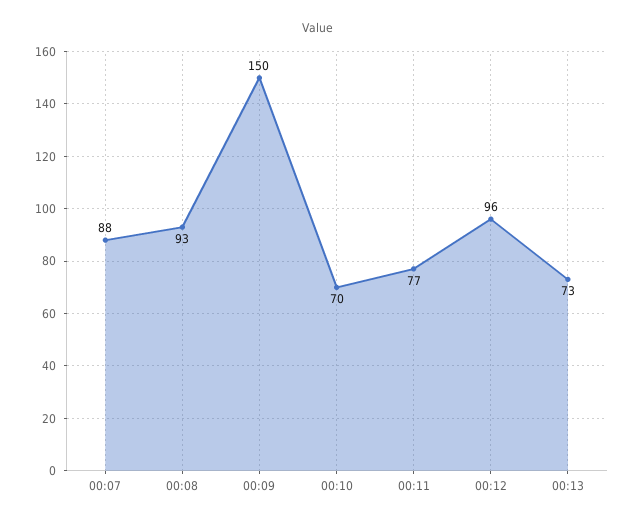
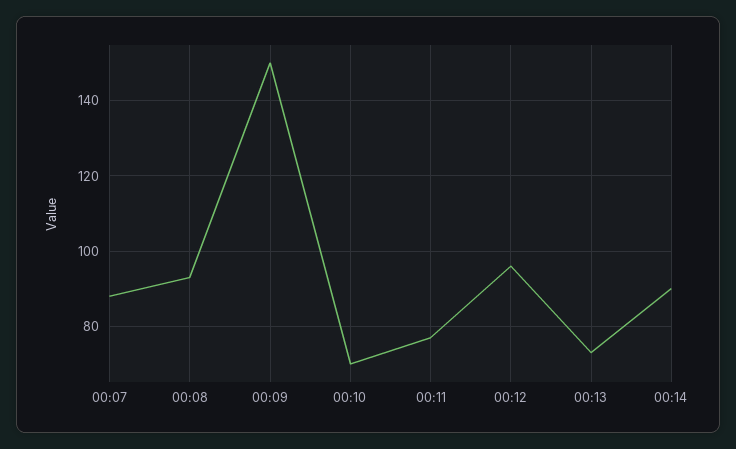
00:14: none -> 90

